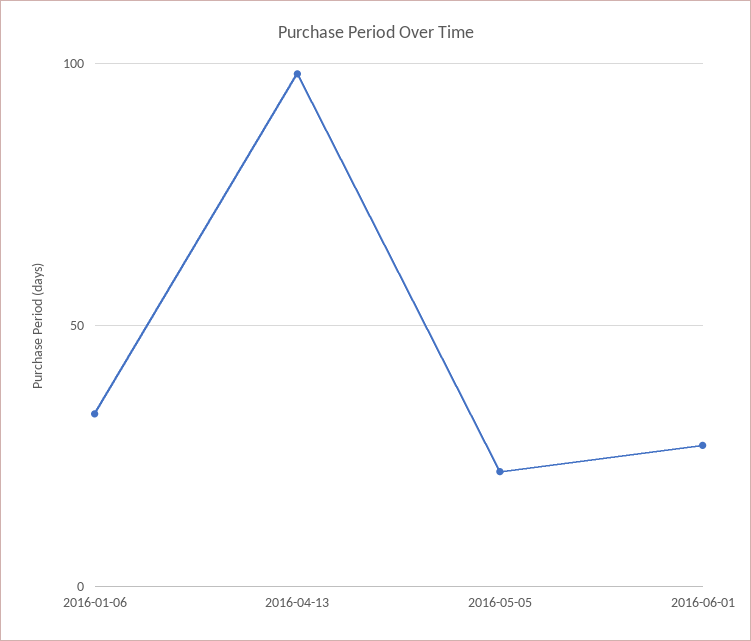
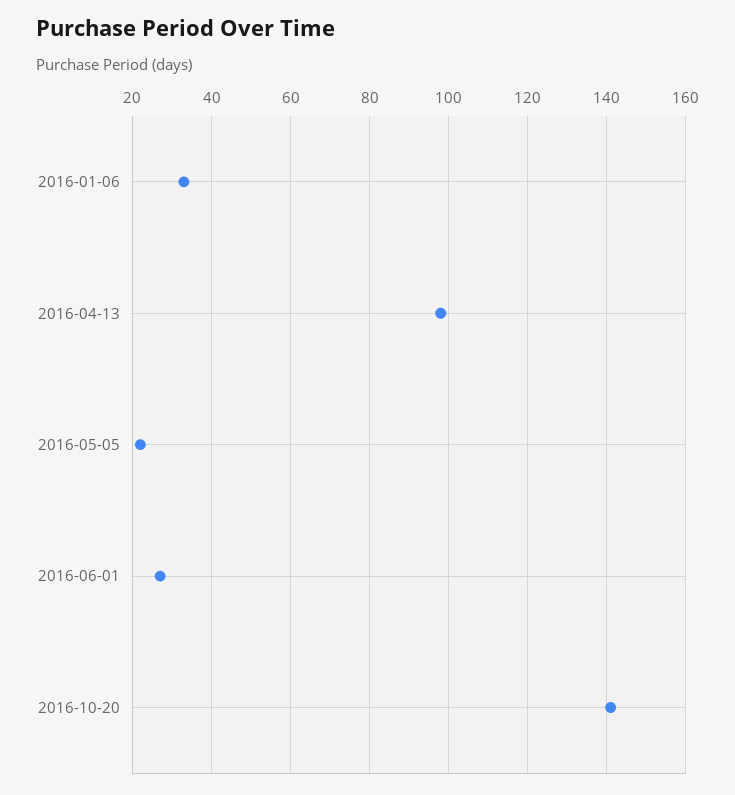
2016-10-20: none -> 140

